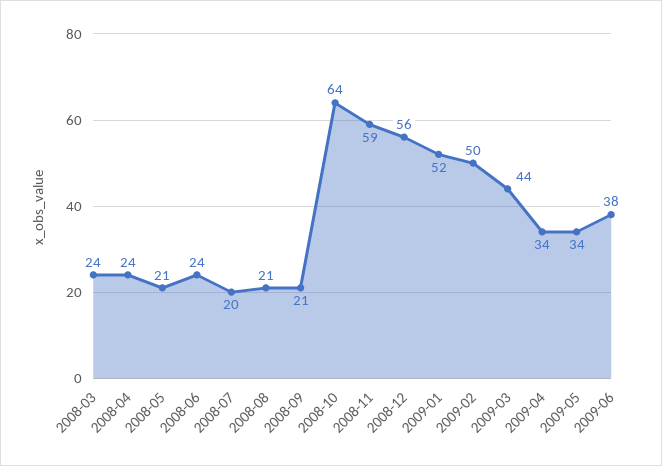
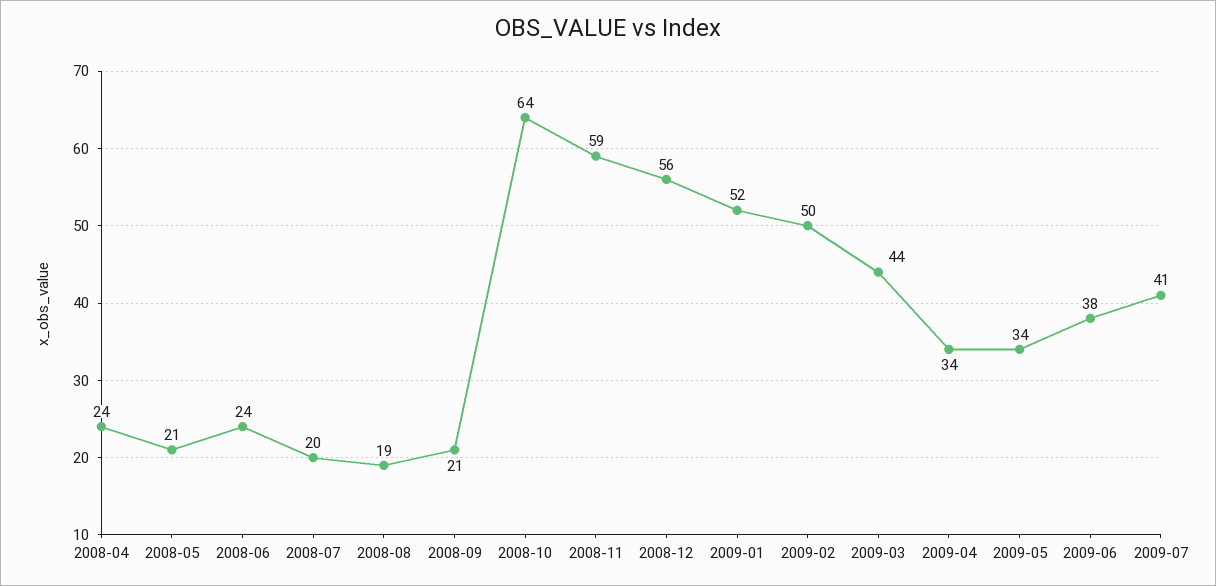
2008-03: 24 -> none
2008-08: 21 -> 19
2009-07: none -> 41

